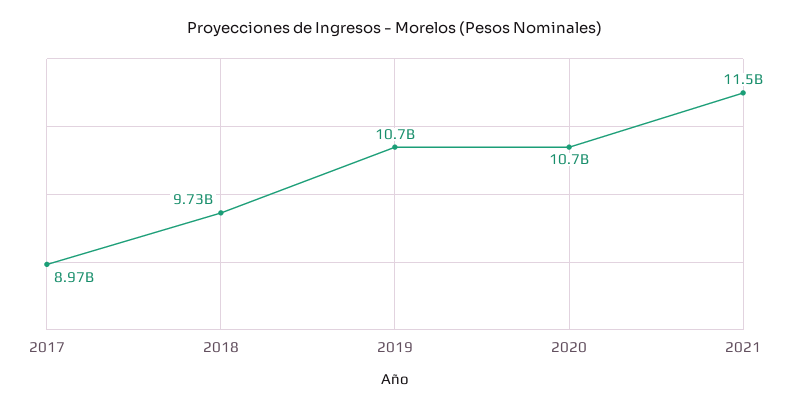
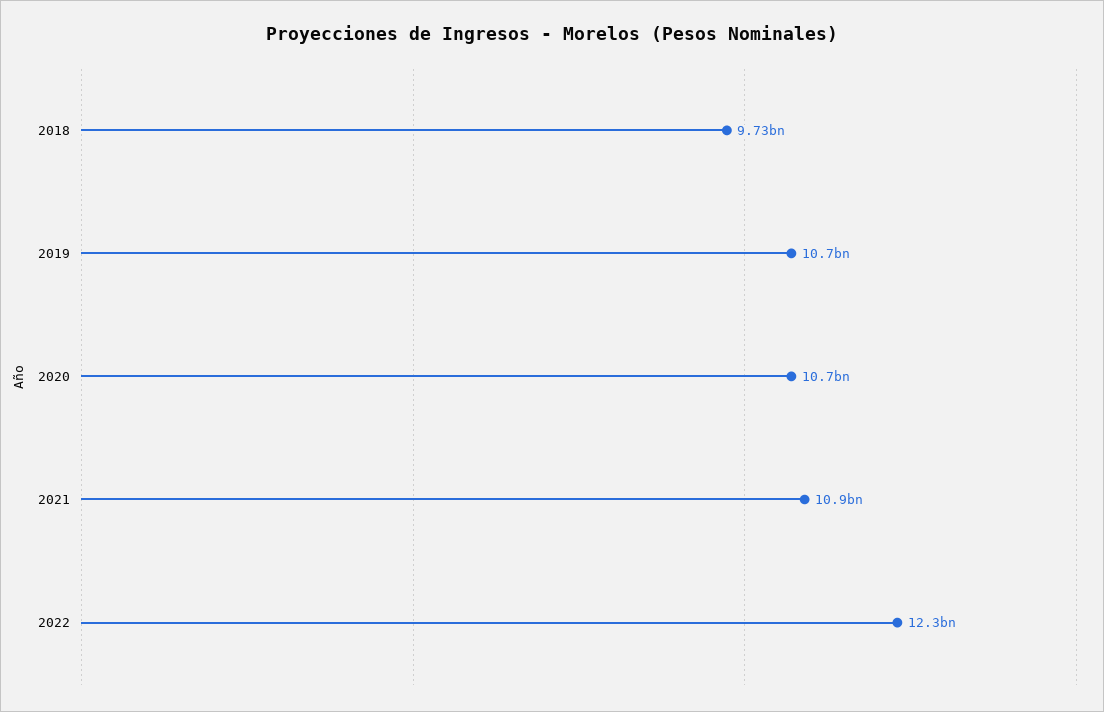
2017: 8970000000 -> none
2021: 11500000000 -> 10900000000
2022: none -> 12300000000

